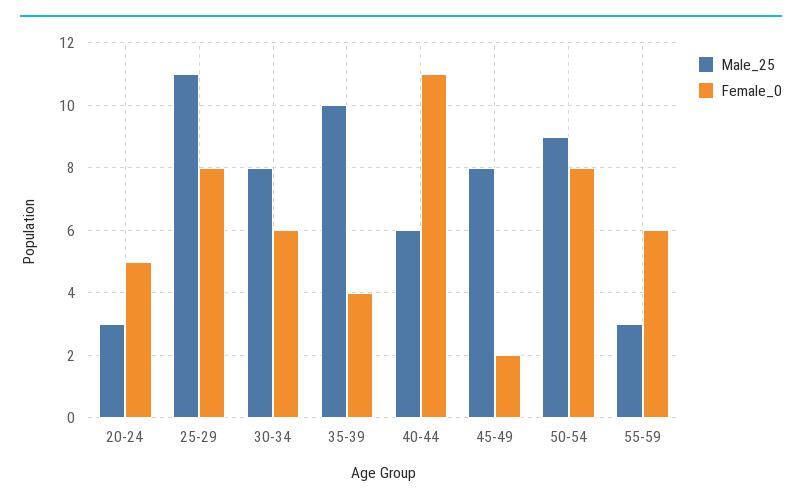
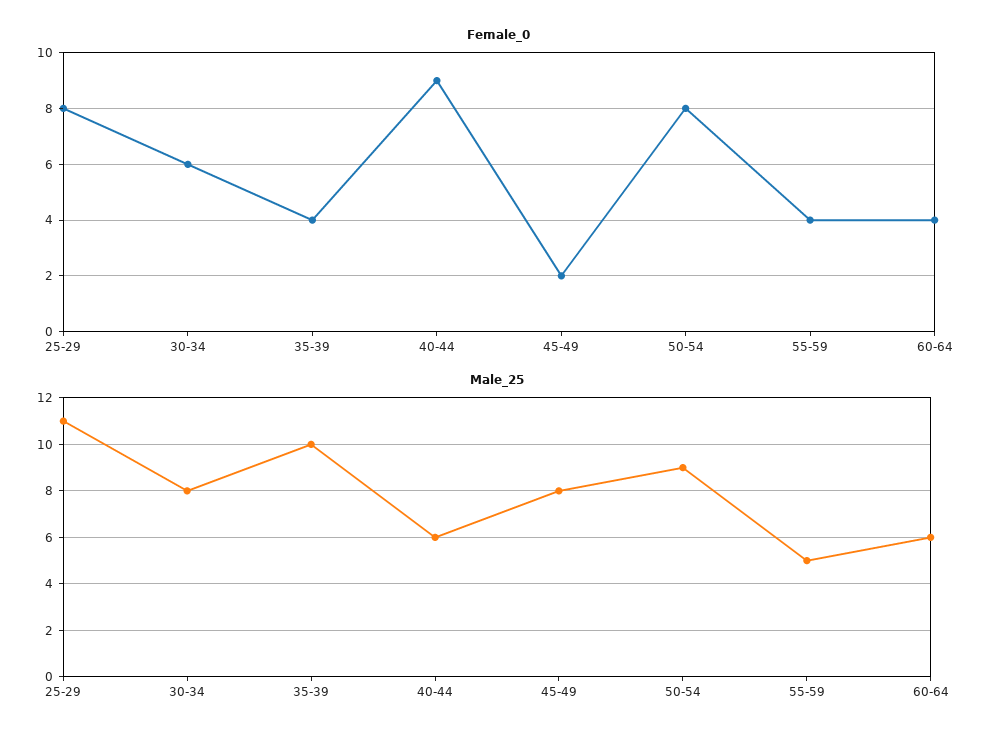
Male_25, 20-24: 3 -> none
Female_0, 20-24: 5 -> none
Female_0, 40-44: 11 -> 9
Male_25, 55-59: 3 -> 5
Female_0, 55-59: 6 -> 4
Female_0, 60-64: none -> 4
Male_25, 60-64: none -> 6

